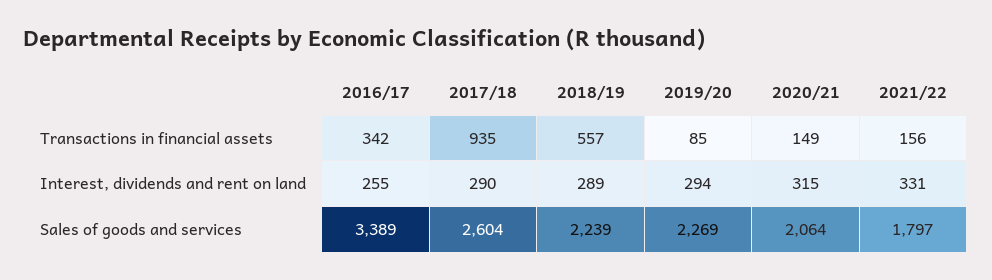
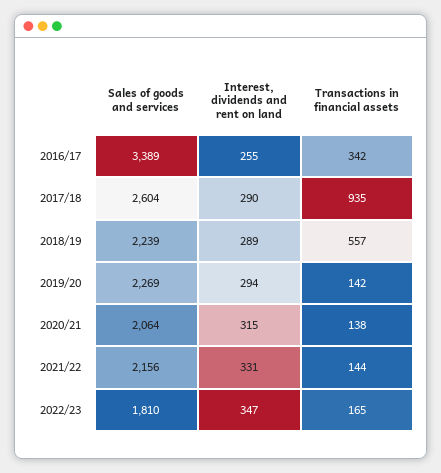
2019/20, Transactions in financial assets: 85 -> 142
2020/21, Transactions in financial assets: 149 -> 138
2021/22, Transactions in financial assets: 156 -> 144
2021/22, Sales of goods and services: 1797 -> 2156
2022/23, Sales of goods and services: none -> 1810
2022/23, Interest, dividends and rent on land: none -> 347
2022/23, Transactions in financial assets: none -> 165

